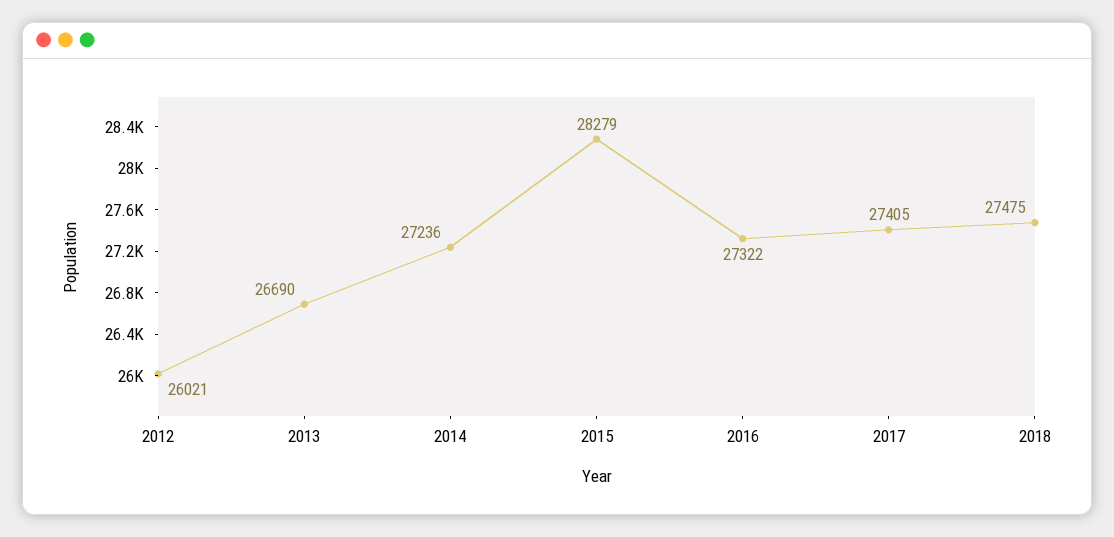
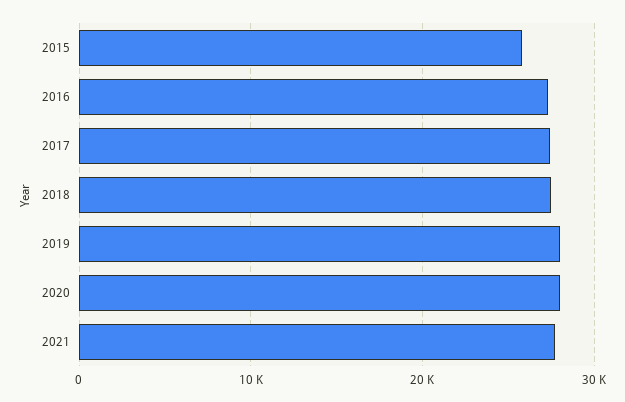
2012: 26021 -> none
2013: 26690 -> none
2014: 27236 -> none
2015: 28279 -> 26000
2019: none -> 28000
2020: none -> 28000
2021: none -> 28000

